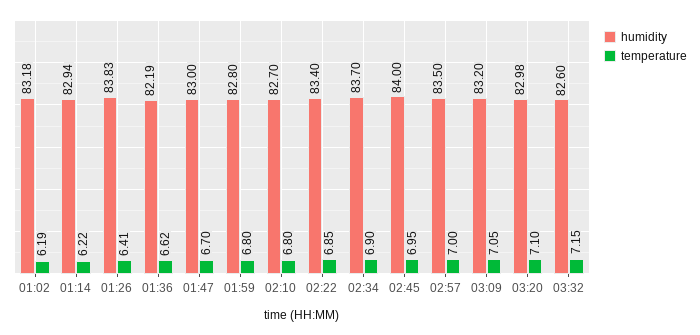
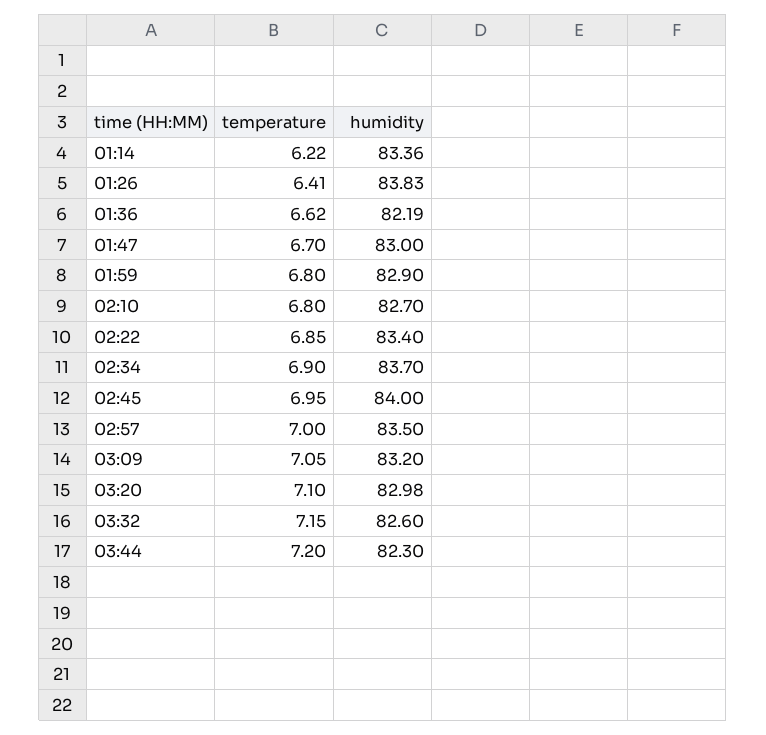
humidity, 01:02: 83.18 -> none
temperature, 01:02: 6.19 -> none
humidity, 01:14: 82.94 -> 83.36
humidity, 01:59: 82.8 -> 82.9
temperature, 03:44: none -> 7.2
humidity, 03:44: none -> 82.3

